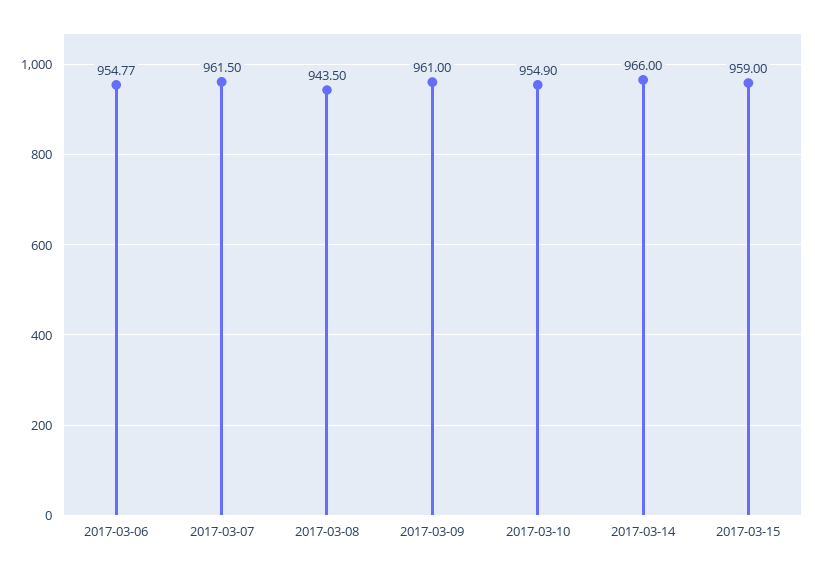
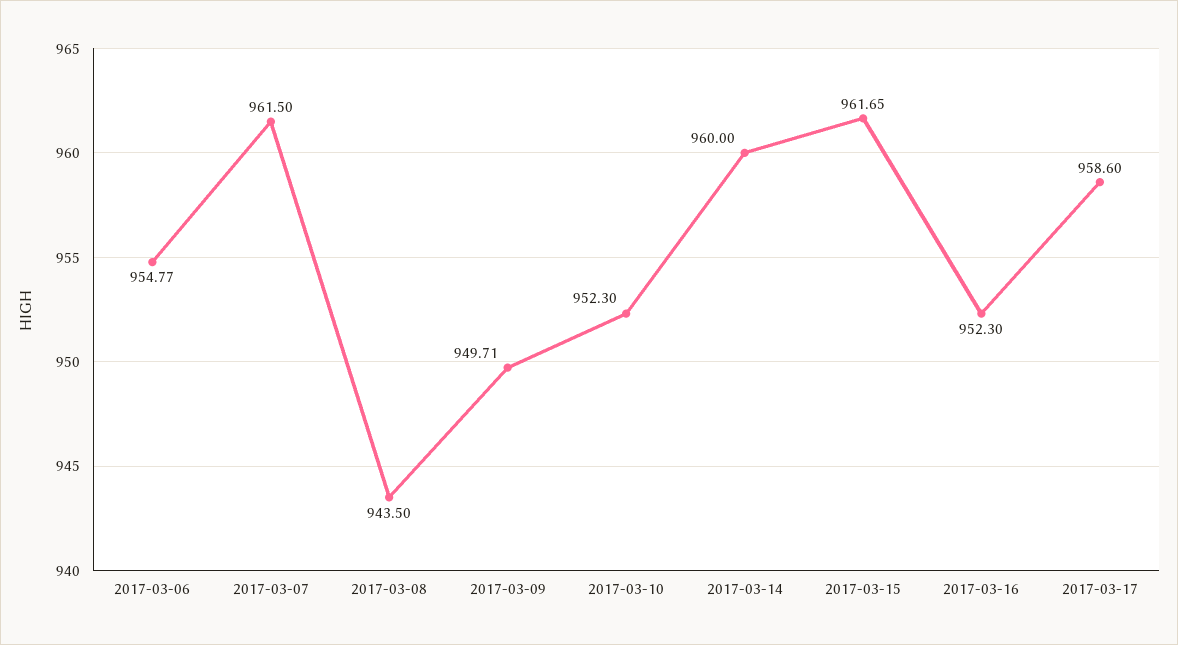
2017-03-09: 961 -> 949.71
2017-03-10: 954.9 -> 952.3
2017-03-14: 966 -> 960
2017-03-15: 959 -> 961.65
2017-03-16: none -> 952.3
2017-03-17: none -> 958.6

